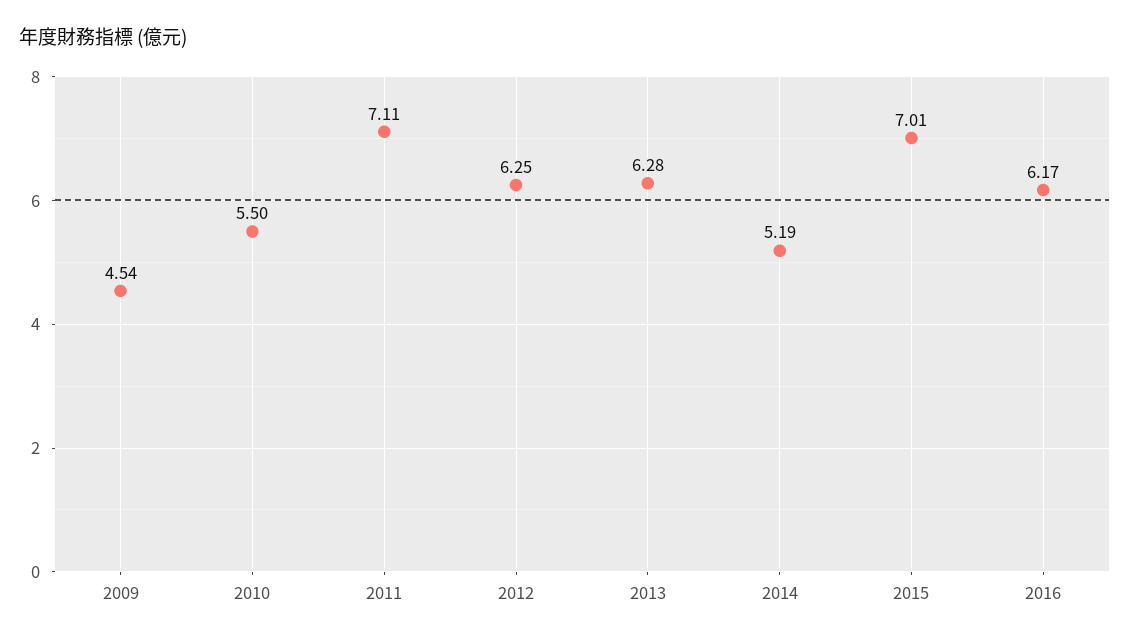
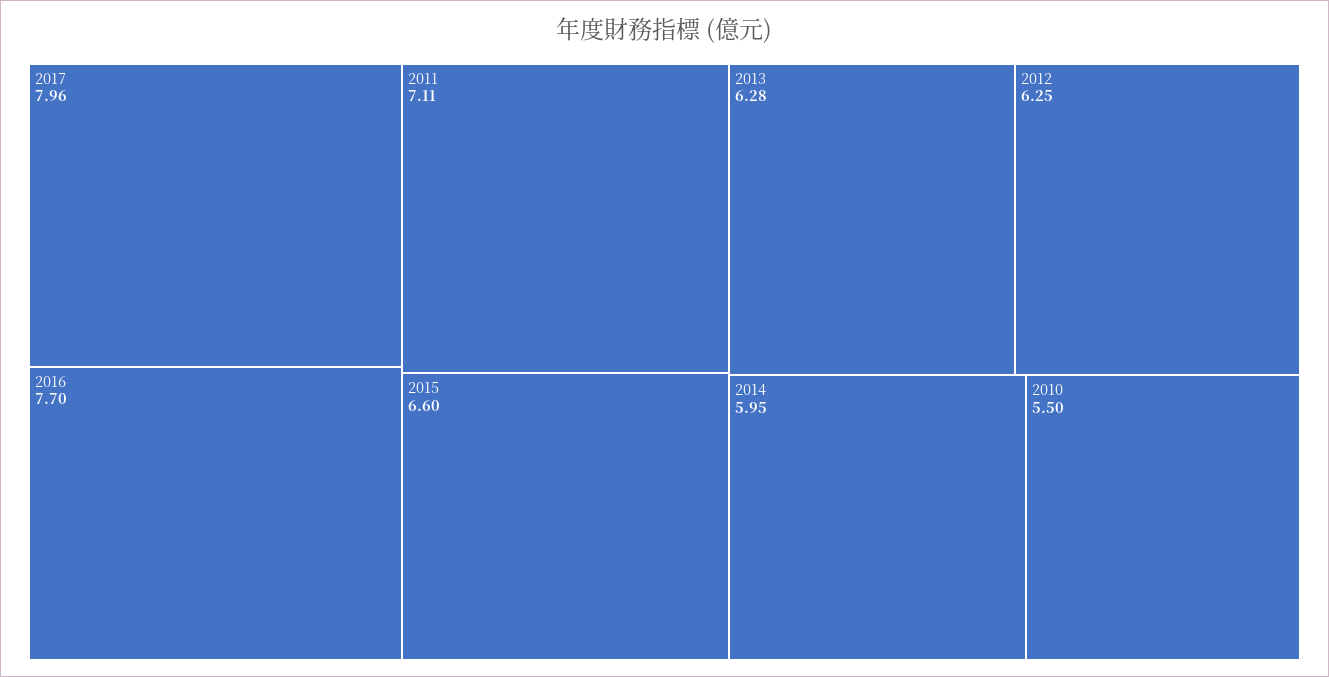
2009: 4.54 -> none
2014: 5.19 -> 5.95
2015: 7.01 -> 6.6
2016: 6.17 -> 7.7
2017: none -> 7.96

